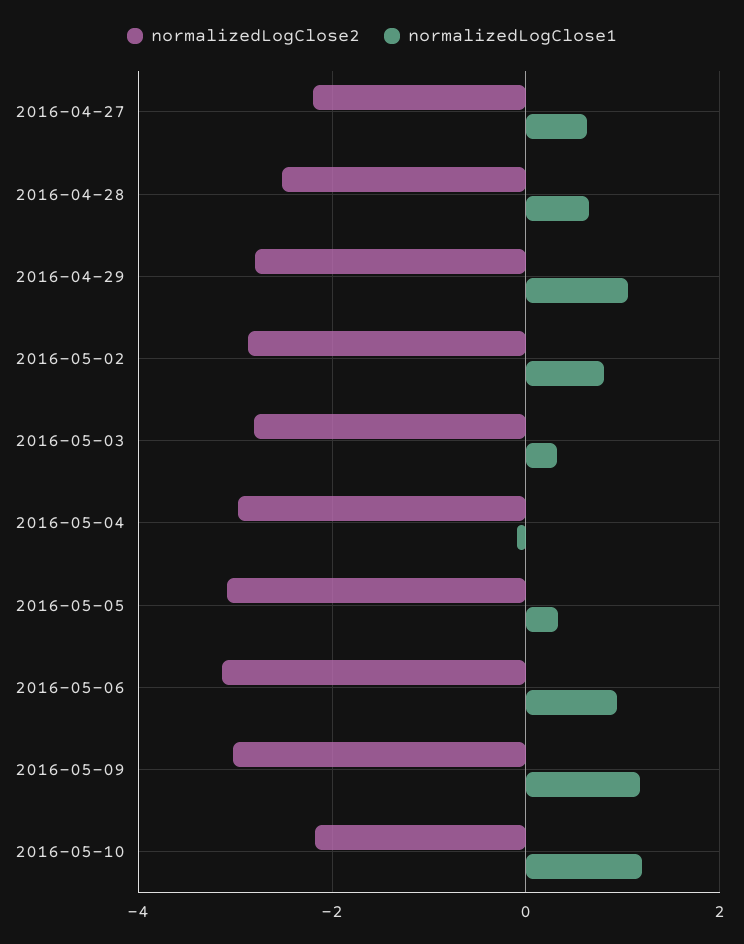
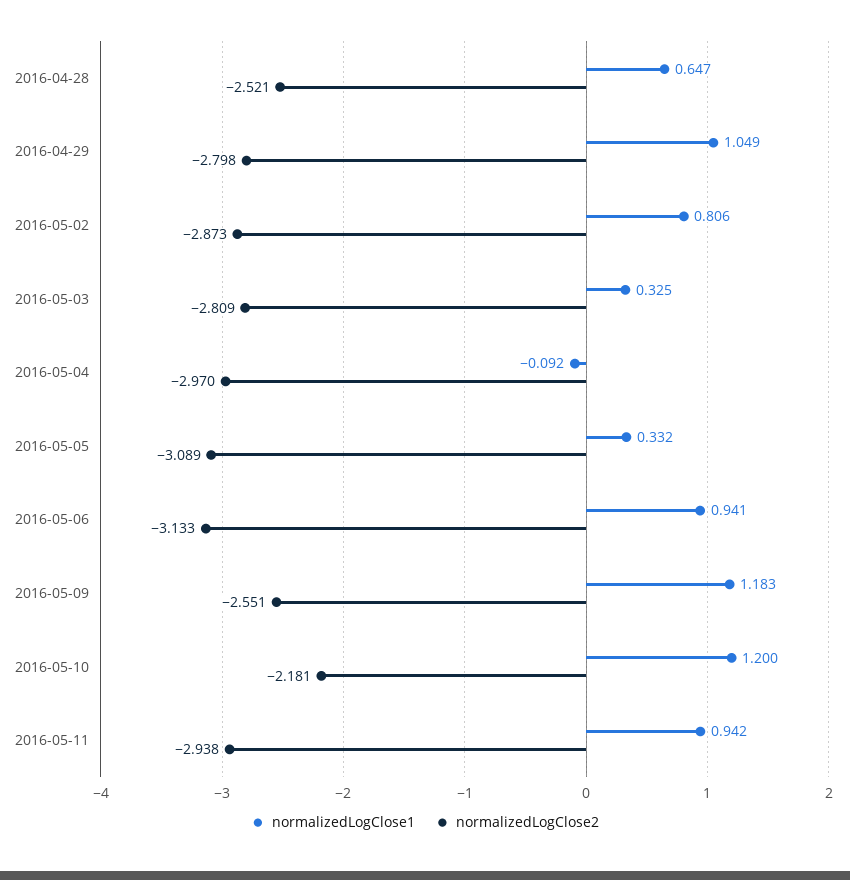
normalizedLogClose2, 2016-04-27: -2.2 -> none
normalizedLogClose1, 2016-04-27: 0.6 -> none
normalizedLogClose2, 2016-05-09: -3 -> -2.551
normalizedLogClose1, 2016-05-11: none -> 0.942
normalizedLogClose2, 2016-05-11: none -> -2.938

